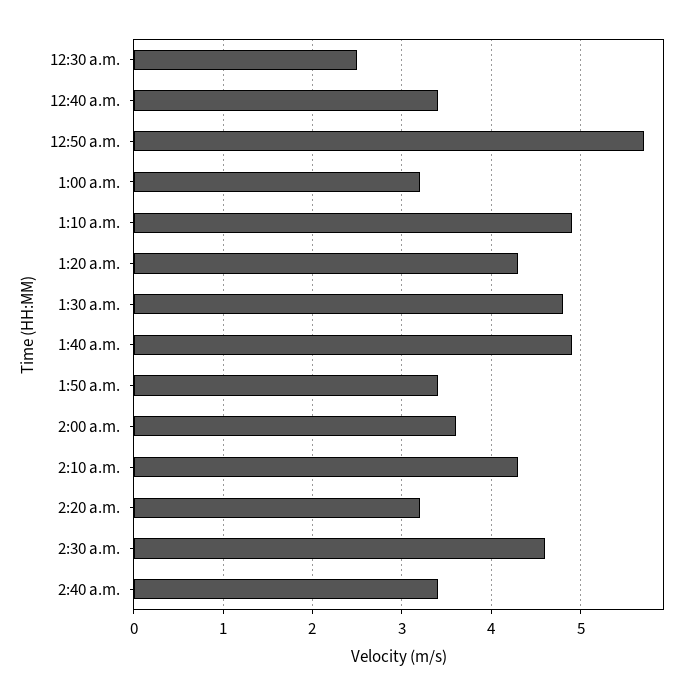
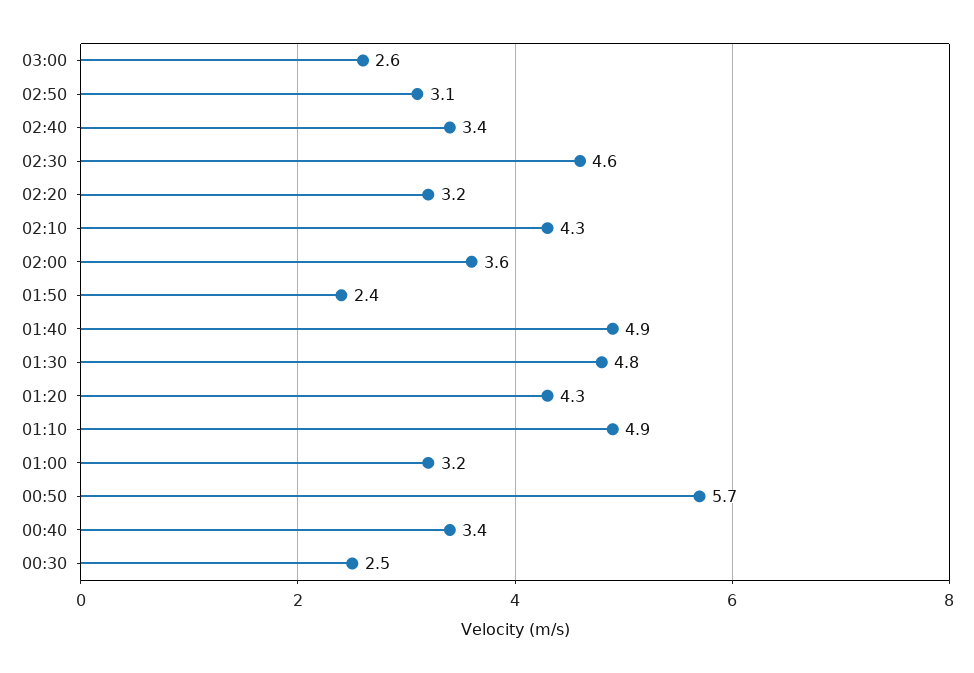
1:50 a.m.: 3.4 -> 2.4
03:00: none -> 2.6
02:50: none -> 3.1

